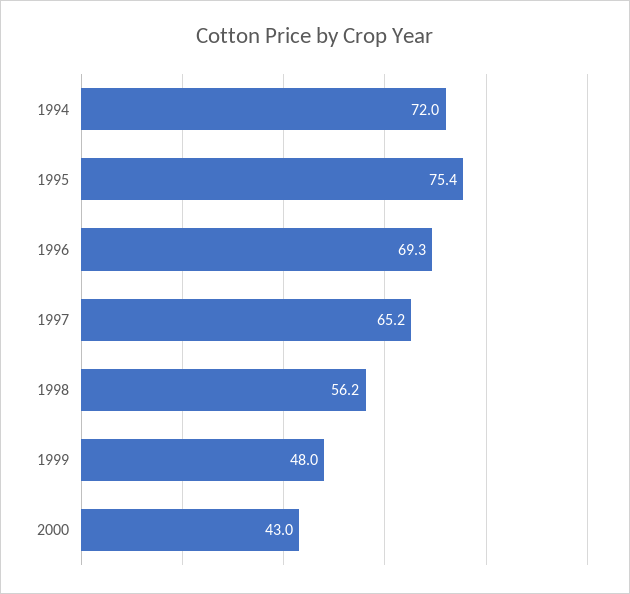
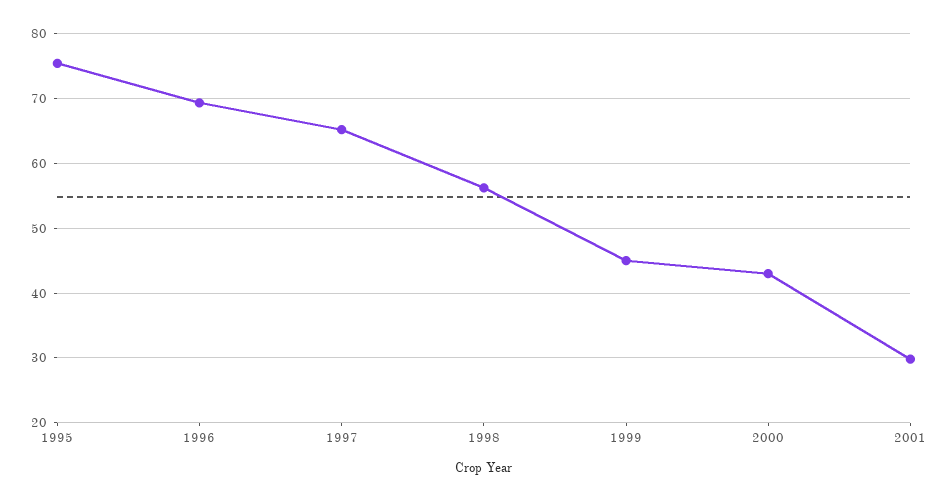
1994: 72 -> none
1999: 48 -> 45
2001: none -> 30

